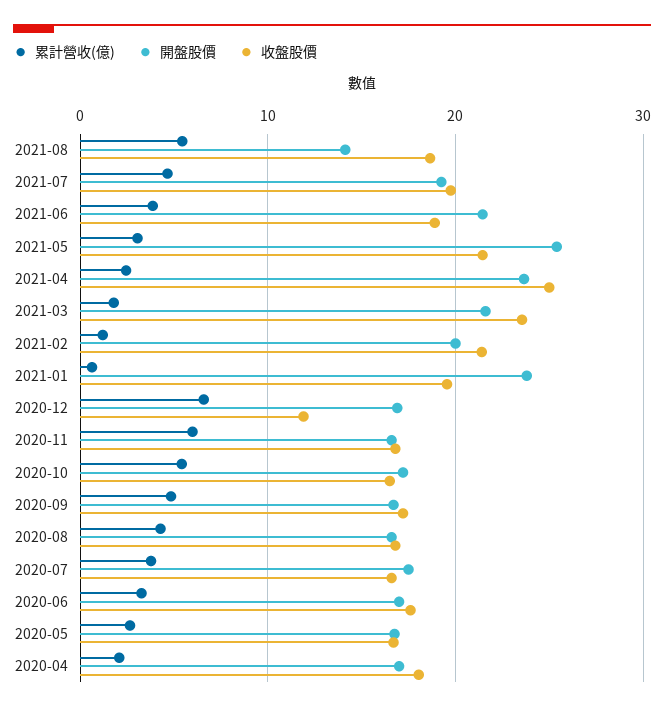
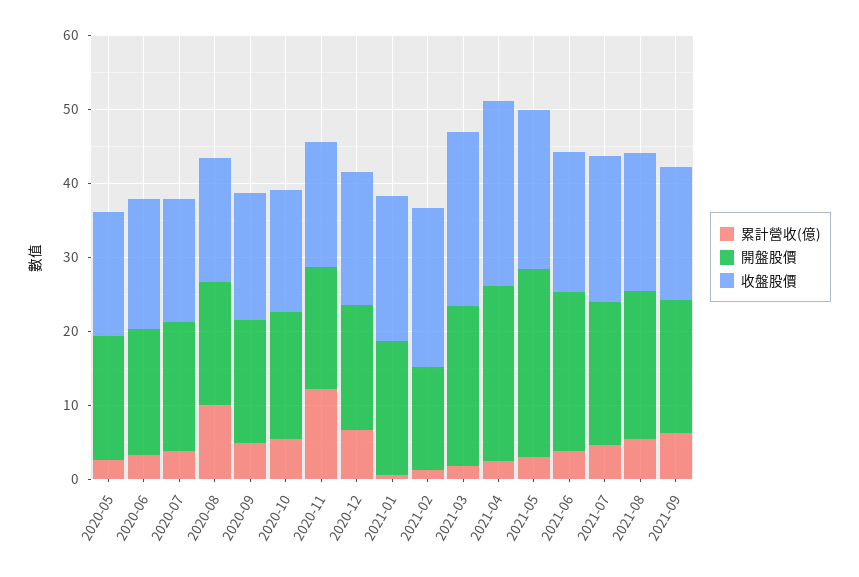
開盤股價, 2021-08: 14 -> 20
開盤股價, 2021-02: 20 -> 14
開盤股價, 2021-01: 24 -> 18
收盤股價, 2020-12: 12 -> 18
累計營收(億), 2020-11: 6 -> 12
累計營收(億), 2020-08: 4 -> 10
累計營收(億), 2020-04: 2 -> none
開盤股價, 2020-04: 17 -> none
收盤股價, 2020-04: 18 -> none
累計營收(億), 2021-09: none -> 6
開盤股價, 2021-09: none -> 18
收盤股價, 2021-09: none -> 18

